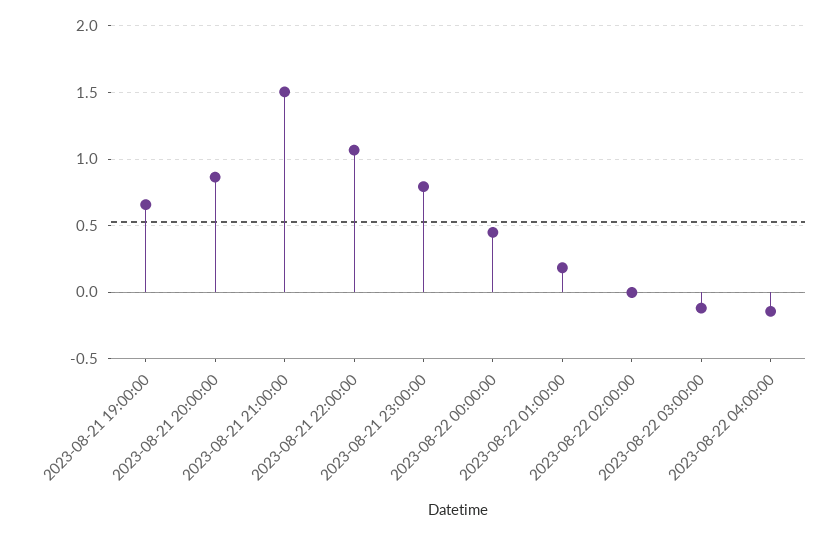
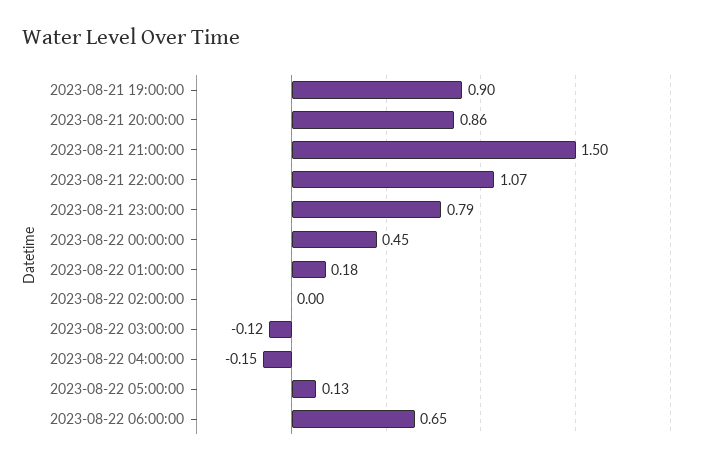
2023-08-21 19:00:00: 0.65 -> 0.9
2023-08-22 05:00:00: none -> 0.13
2023-08-22 06:00:00: none -> 0.65

